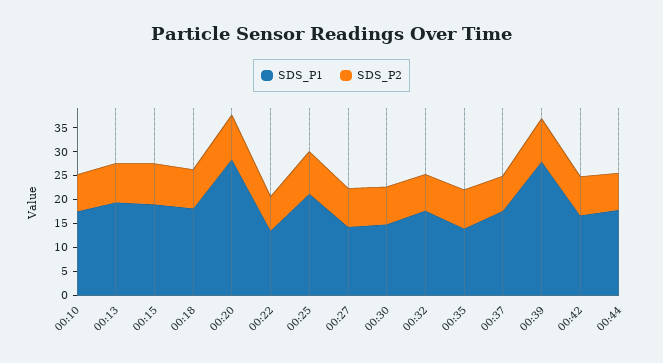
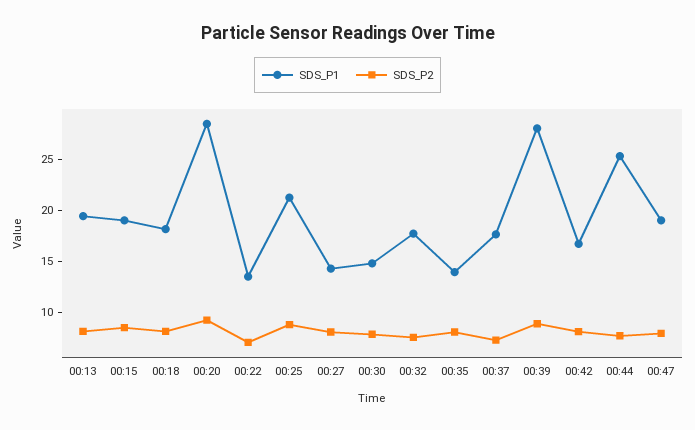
SDS_P1, 00:10: 17.5 -> none
SDS_P2, 00:10: 7.5 -> none
SDS_P1, 00:44: 17.5 -> 25
SDS_P1, 00:47: none -> 19
SDS_P2, 00:47: none -> 8

